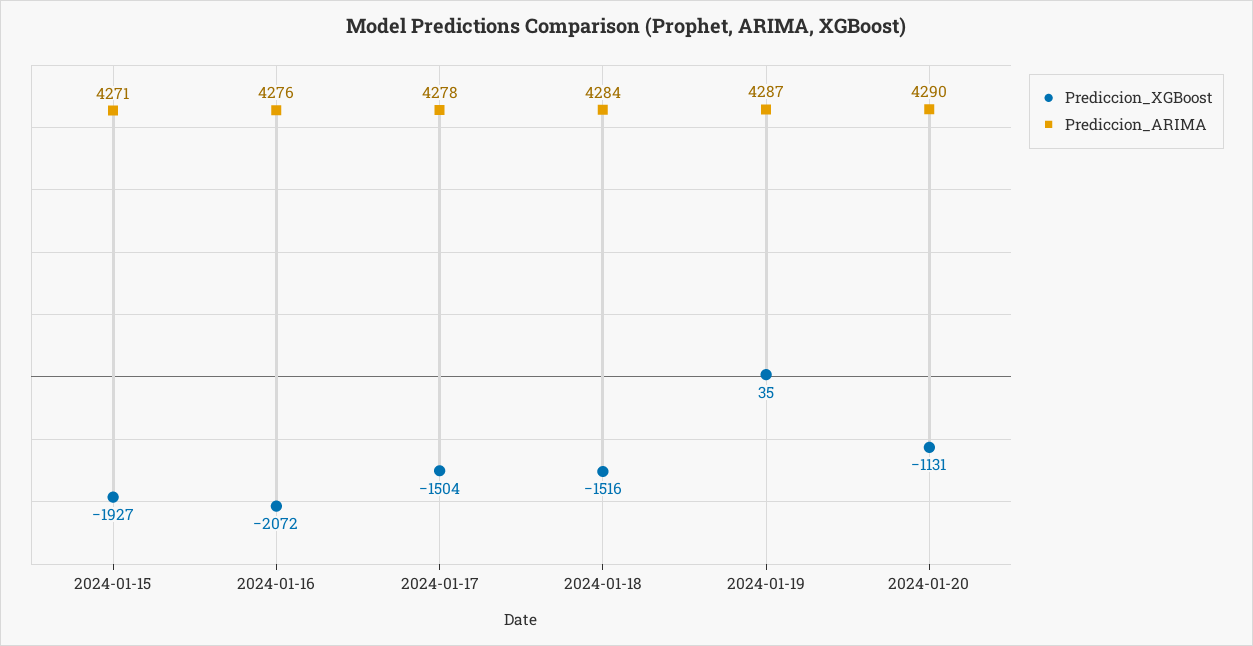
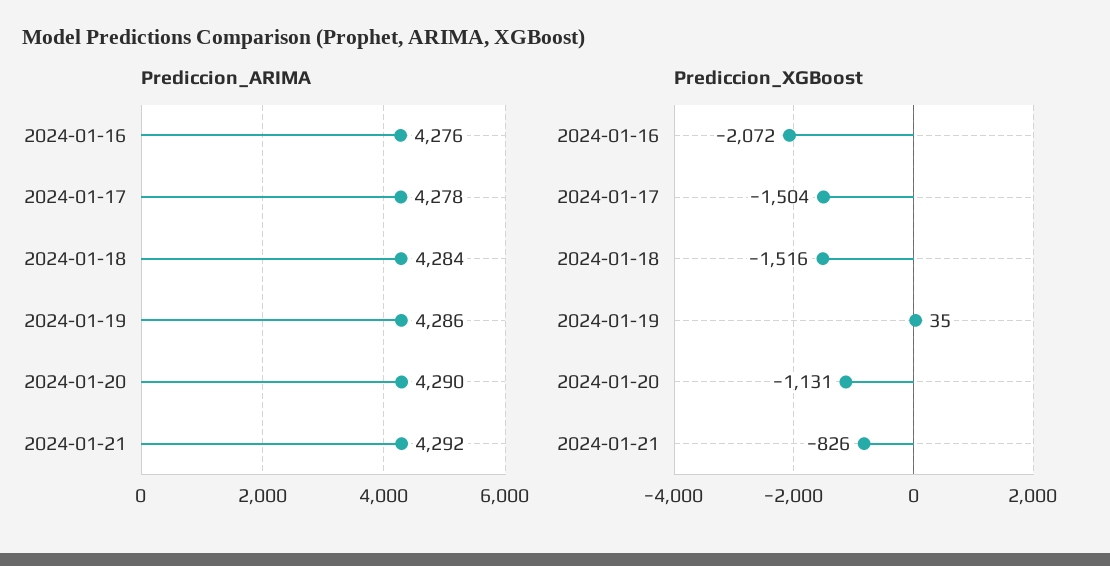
Prediccion_XGBoost, 2024-01-15: -1927 -> none
Prediccion_ARIMA, 2024-01-15: 4271 -> none
Prediccion_ARIMA, 2024-01-19: 4287 -> 4286
Prediccion_ARIMA, 2024-01-21: none -> 4292
Prediccion_XGBoost, 2024-01-21: none -> -826

